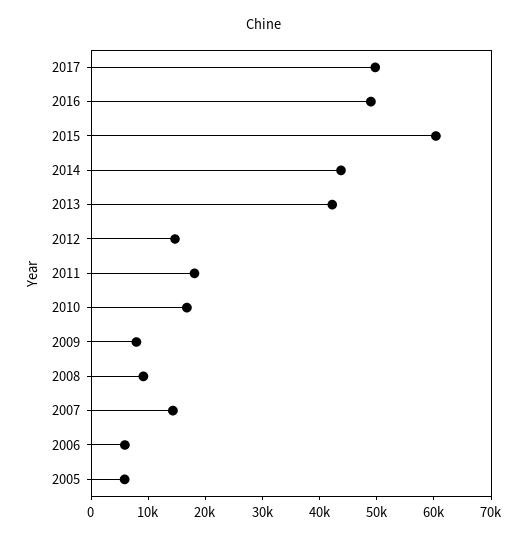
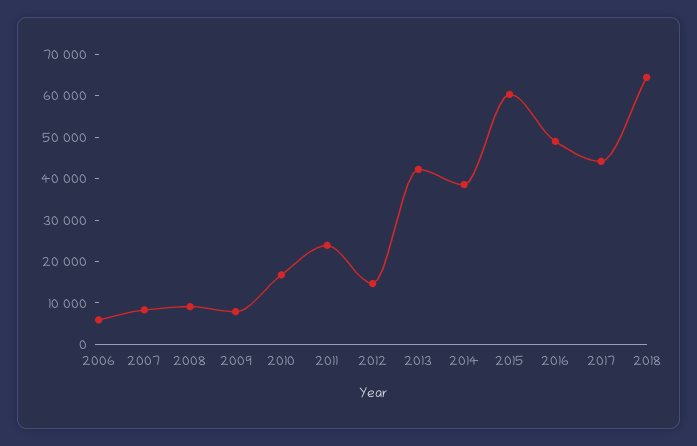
2017: 50000 -> 44000
2014: 44000 -> 38000
2011: 18000 -> 24000
2007: 14000 -> 8000
2005: 6000 -> none
2018: none -> 64000

